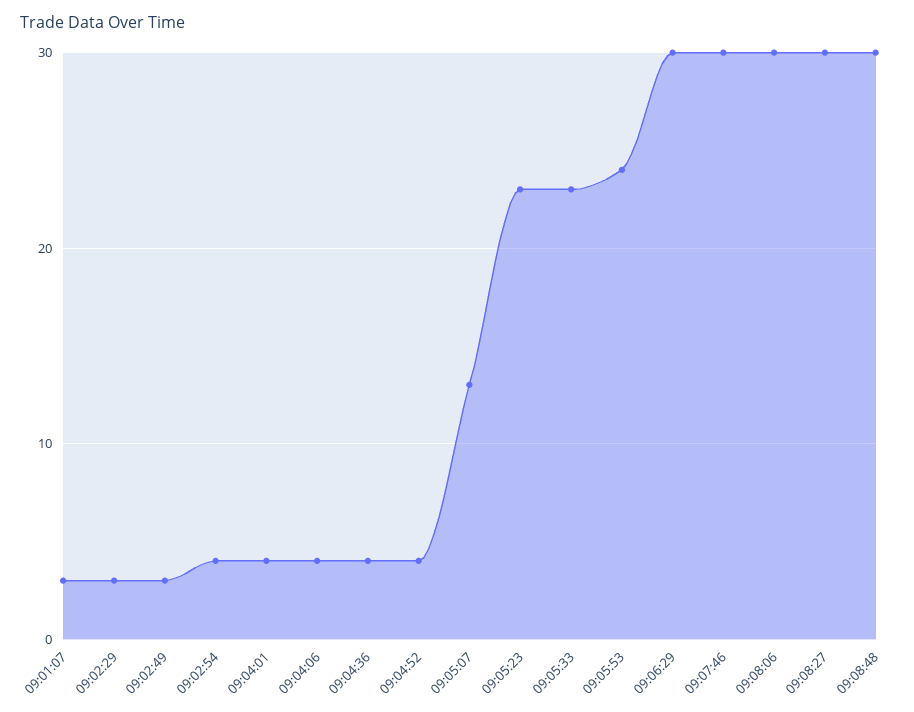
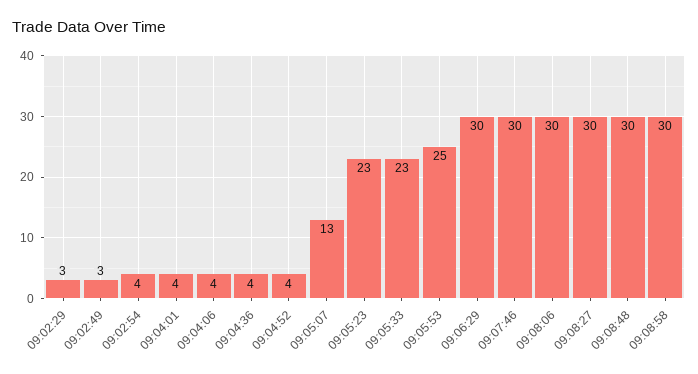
09:01:07: 3 -> none
09:05:53: 24 -> 25
09:08:58: none -> 30

